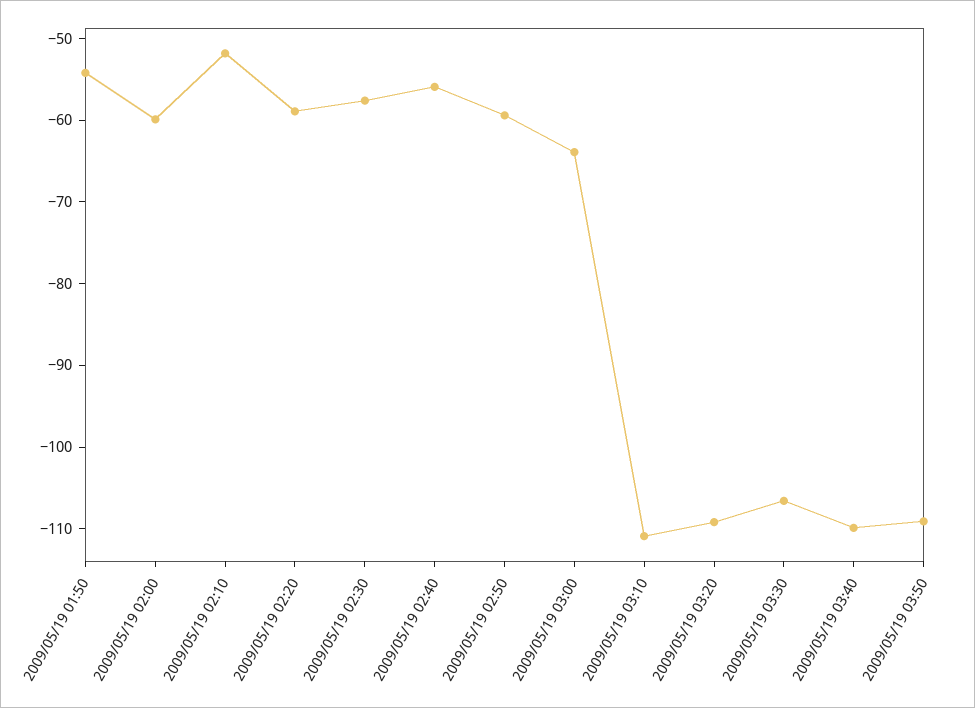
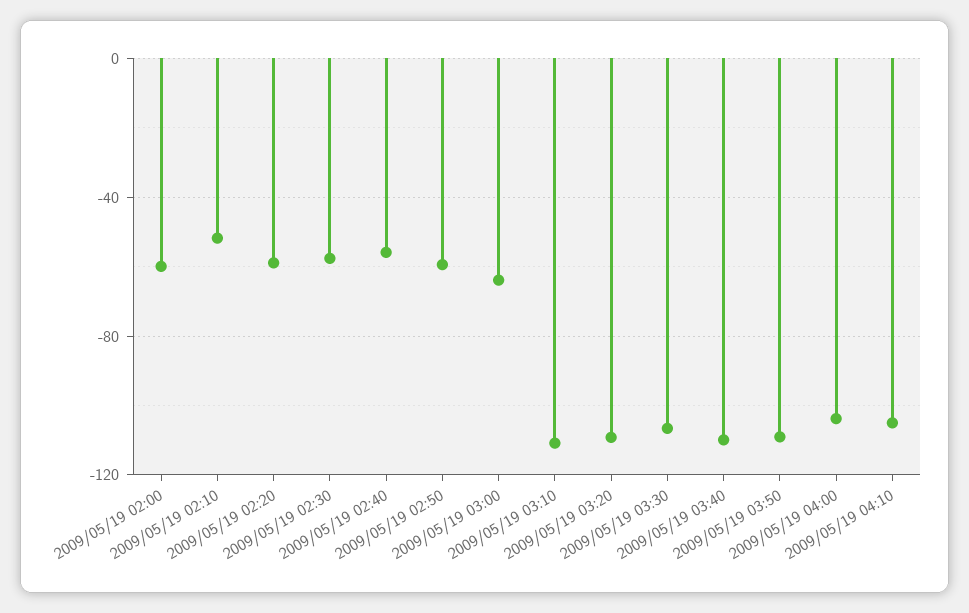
2009/05/19 01:50: -54 -> none
2009/05/19 04:00: none -> -105
2009/05/19 04:10: none -> -105

